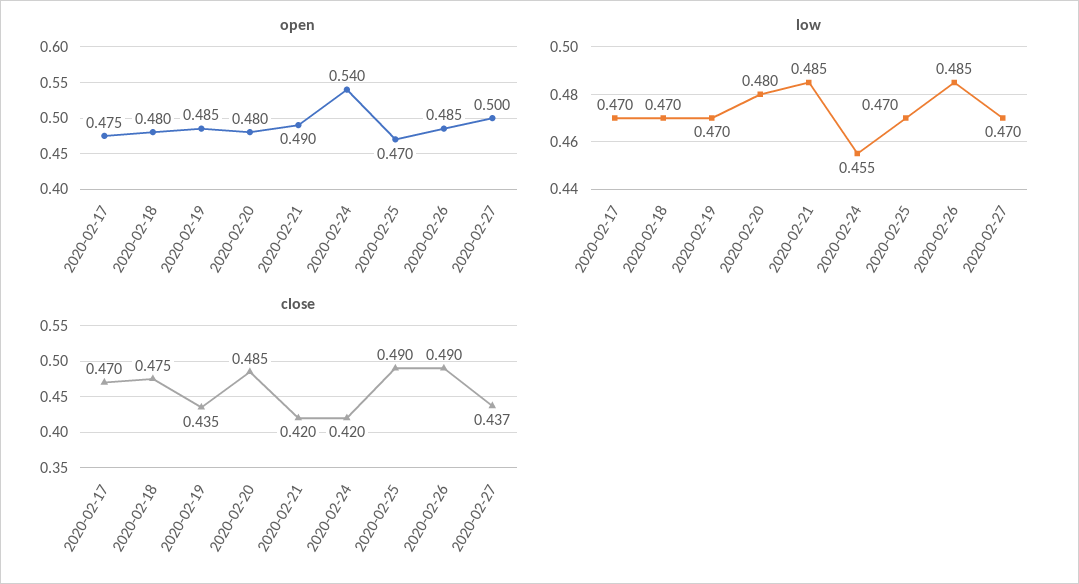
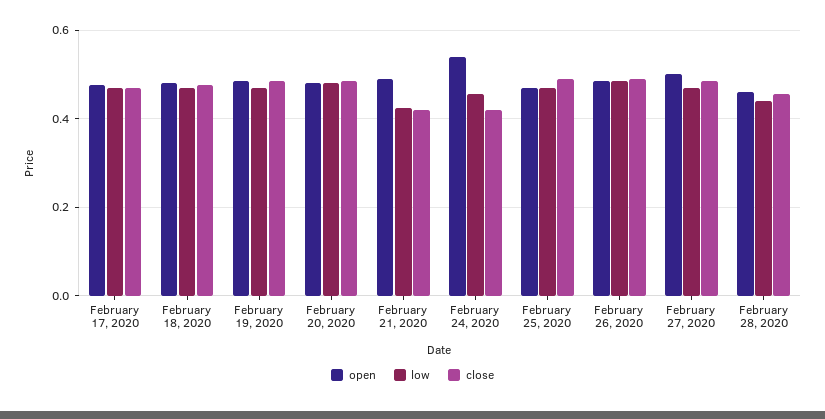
low, 2020-02-21: 0.485 -> 0.42
close, 2020-02-19: 0.435 -> 0.48
close, 2020-02-27: 0.437 -> 0.48
open, February 28, 2020: none -> 0.46
low, February 28, 2020: none -> 0.44
close, February 28, 2020: none -> 0.46

